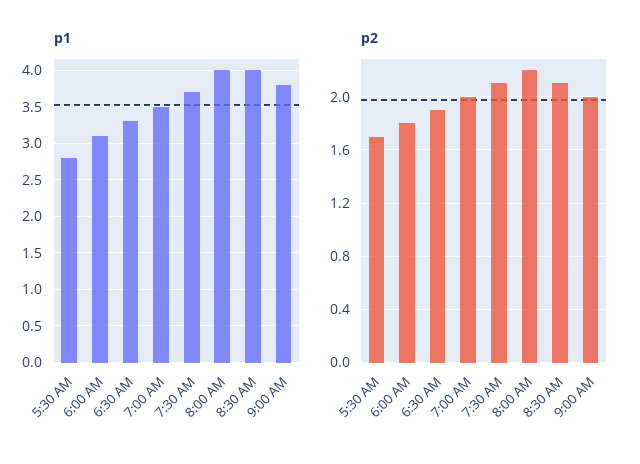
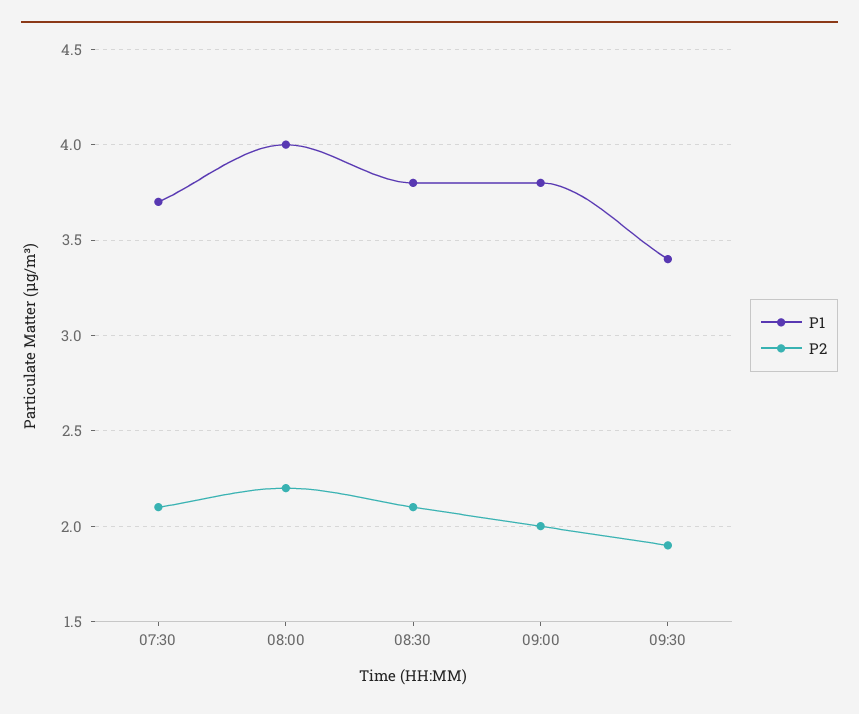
p1, 5:30 AM: 2.8 -> none
p1, 6:00 AM: 3.1 -> none
p1, 6:30 AM: 3.3 -> none
p1, 7:00 AM: 3.5 -> none
p1, 8:30 AM: 4 -> 3.8
p2, 5:30 AM: 1.7 -> none
p2, 6:00 AM: 1.8 -> none
p2, 6:30 AM: 1.9 -> none
p2, 7:00 AM: 2 -> none
p1, 09:30: none -> 3.4
p2, 09:30: none -> 1.9

